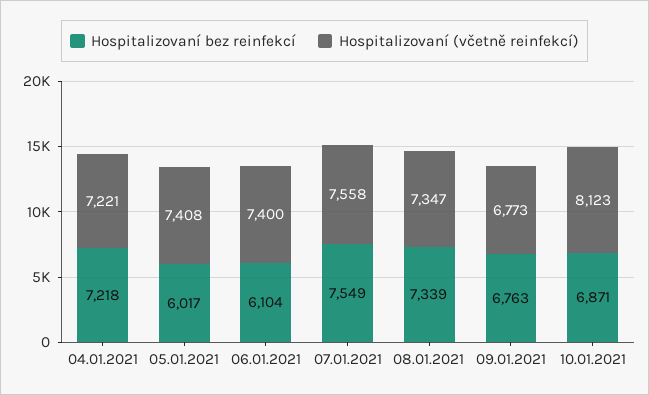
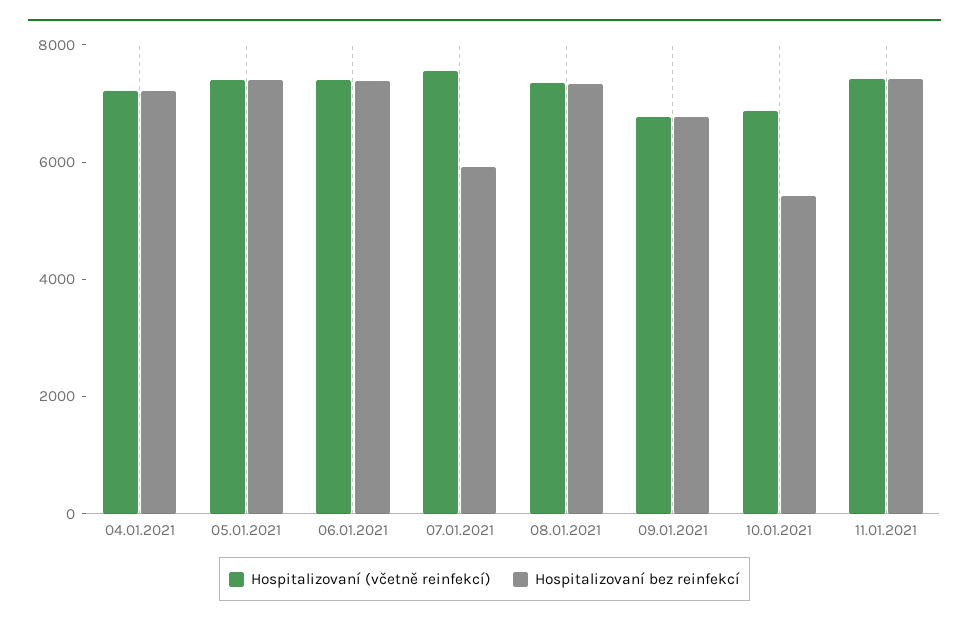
Hospitalizovaní bez reinfekcí, 05.01.2021: 6017 -> 7500
Hospitalizovaní bez reinfekcí, 06.01.2021: 6104 -> 7500
Hospitalizovaní bez reinfekcí, 07.01.2021: 7549 -> 6000
Hospitalizovaní bez reinfekcí, 10.01.2021: 6871 -> 5500
Hospitalizovaní (včetně reinfekcí), 10.01.2021: 8123 -> 7000
Hospitalizovaní (včetně reinfekcí), 11.01.2021: none -> 7500
Hospitalizovaní bez reinfekcí, 11.01.2021: none -> 7500

